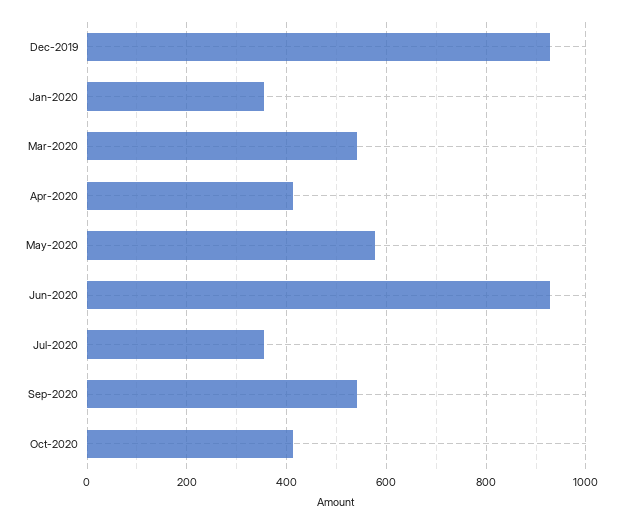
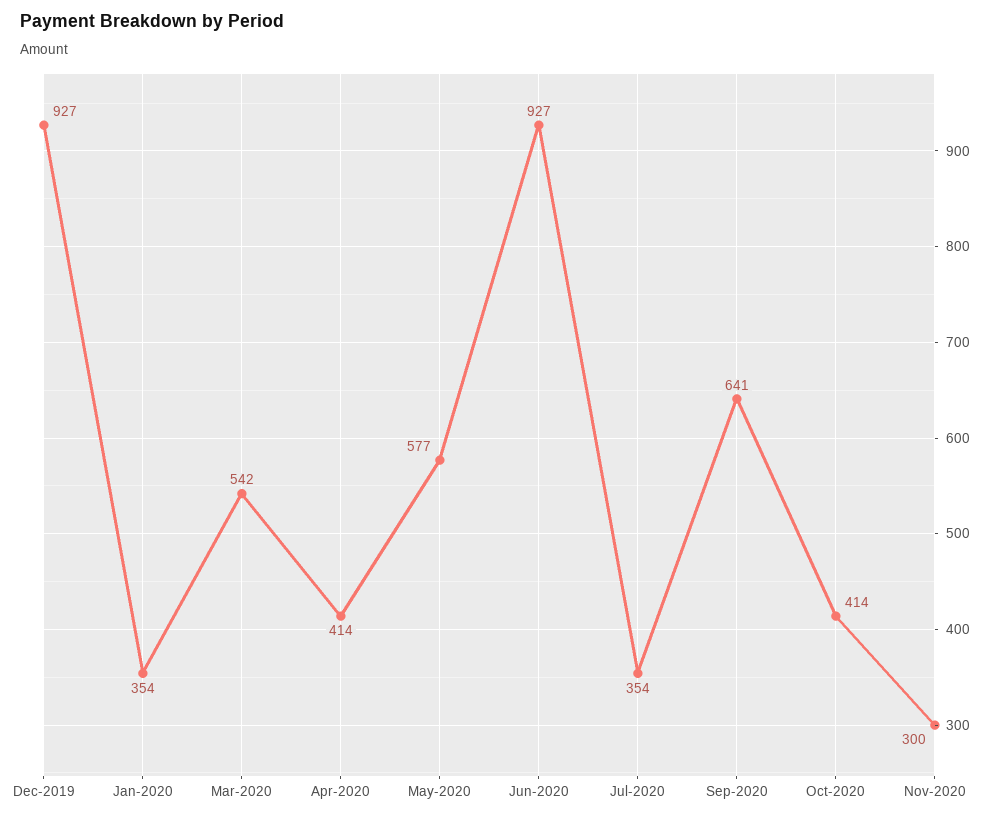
Sep-2020: 540 -> 641
Nov-2020: none -> 300

